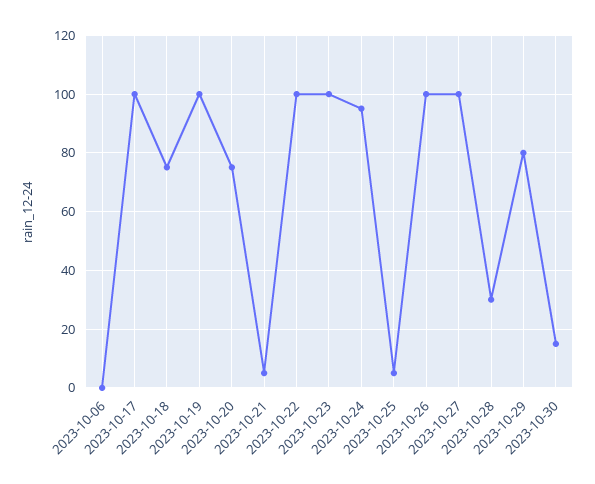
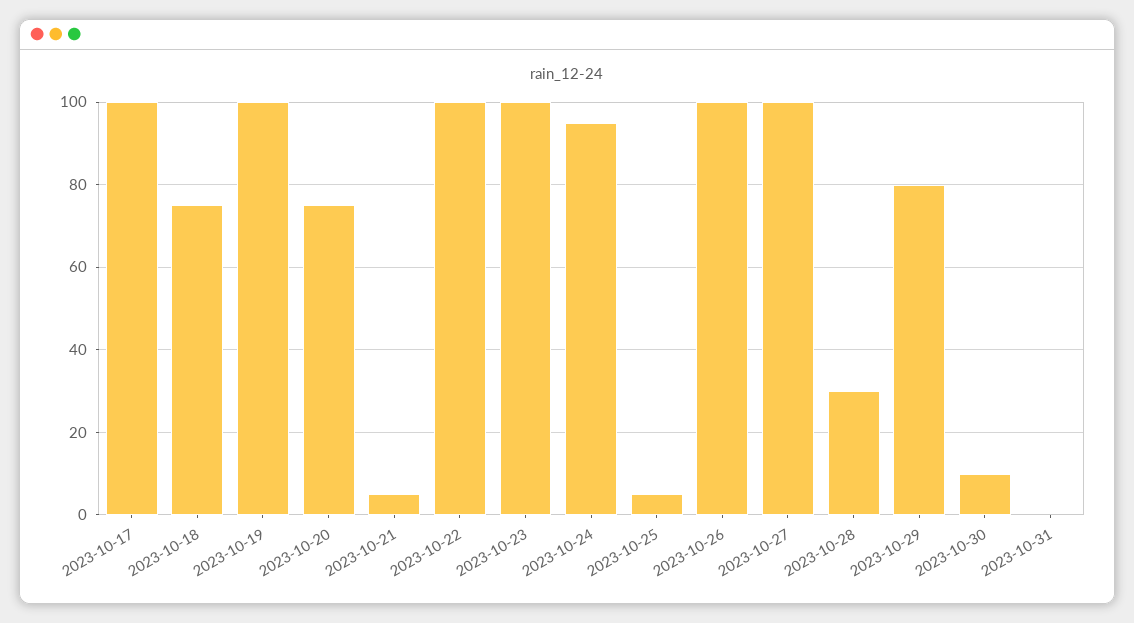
2023-10-06: 0 -> none
2023-10-30: 15 -> 10
2023-10-31: none -> 0

